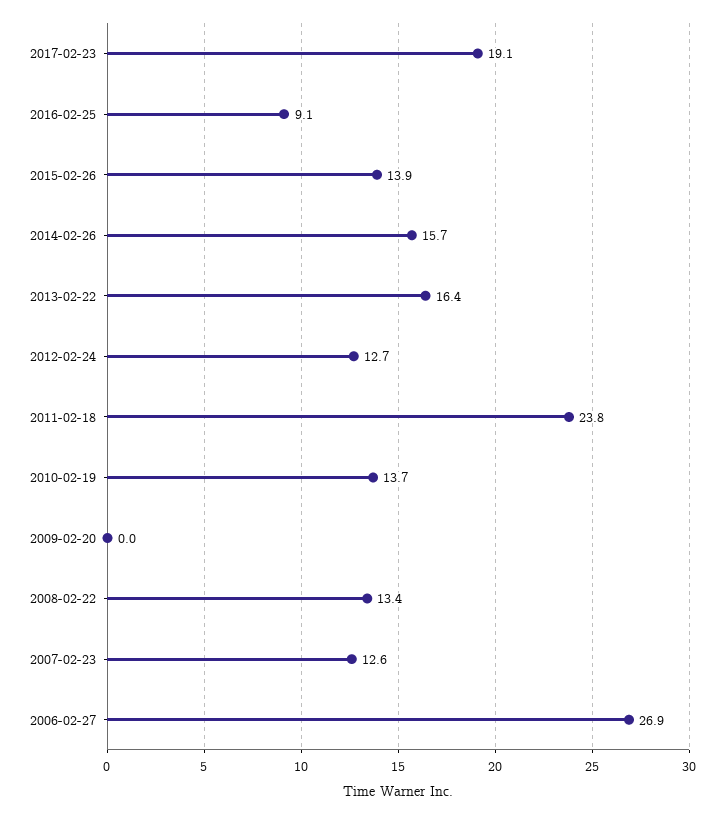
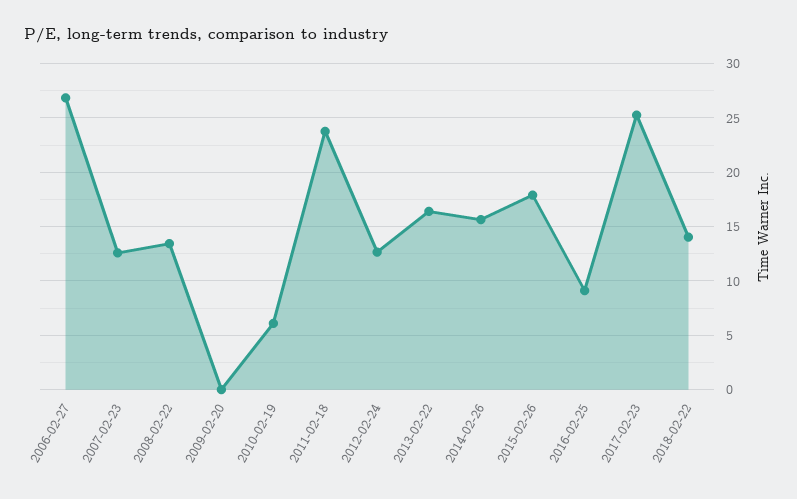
2017-02-23: 19.1 -> 25
2015-02-26: 13.9 -> 18
2010-02-19: 13.7 -> 6
2018-02-22: none -> 14

